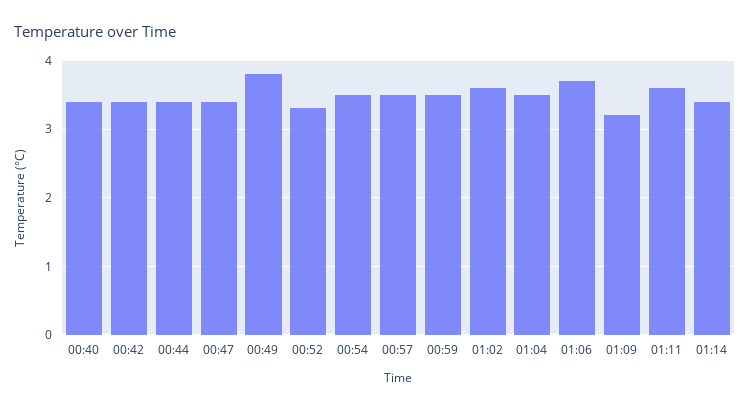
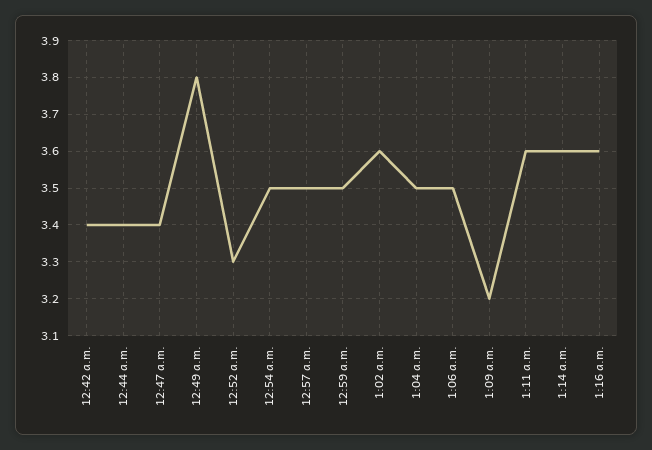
00:40: 3.4 -> none
01:06: 3.7 -> 3.5
01:14: 3.4 -> 3.6
1:16 a.m.: none -> 3.6

